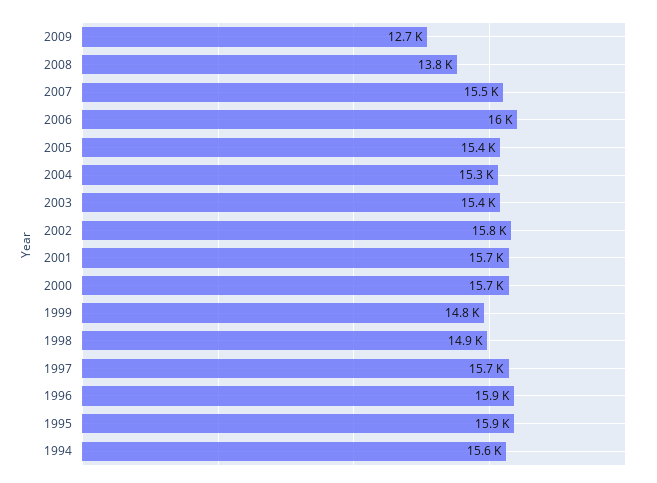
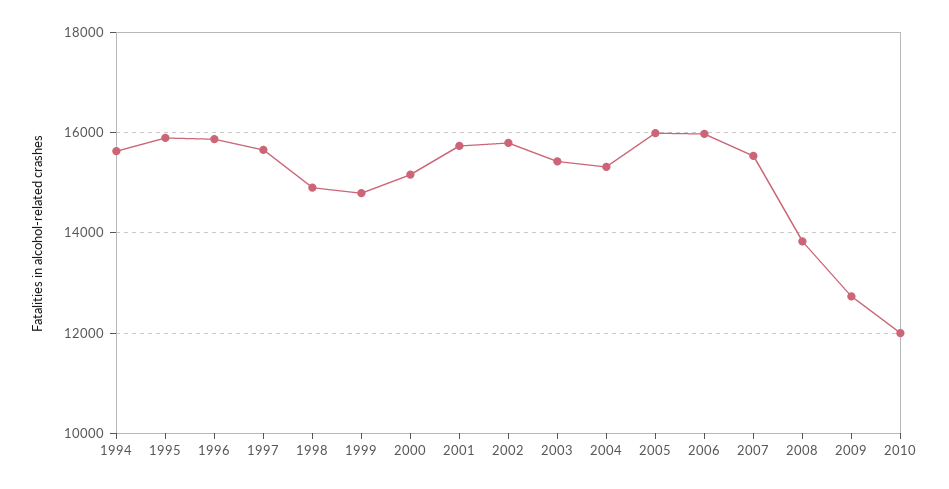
2005: 15400 -> 16000
2000: 15700 -> 15200
2010: none -> 12000

